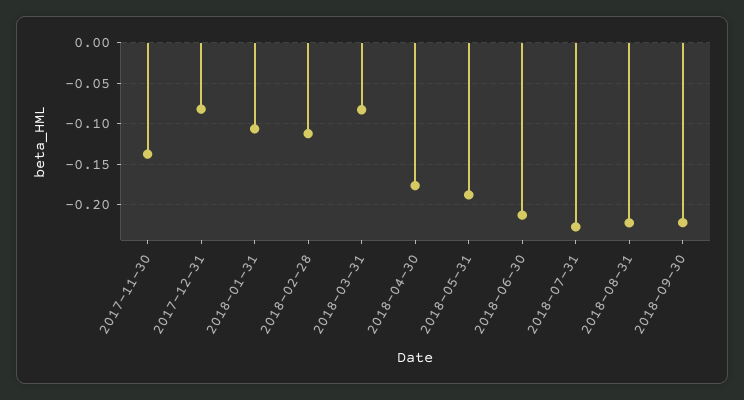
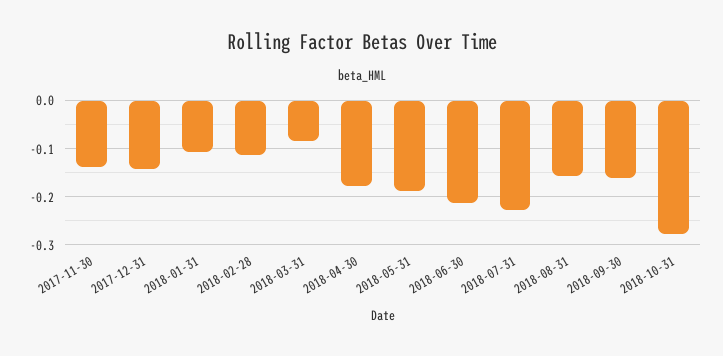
2017-12-31: -0.08 -> -0.14
2018-08-31: -0.22 -> -0.16
2018-09-30: -0.22 -> -0.16
2018-10-31: none -> -0.28

